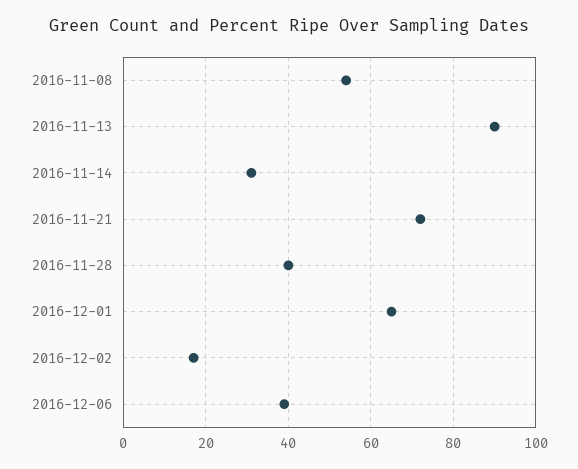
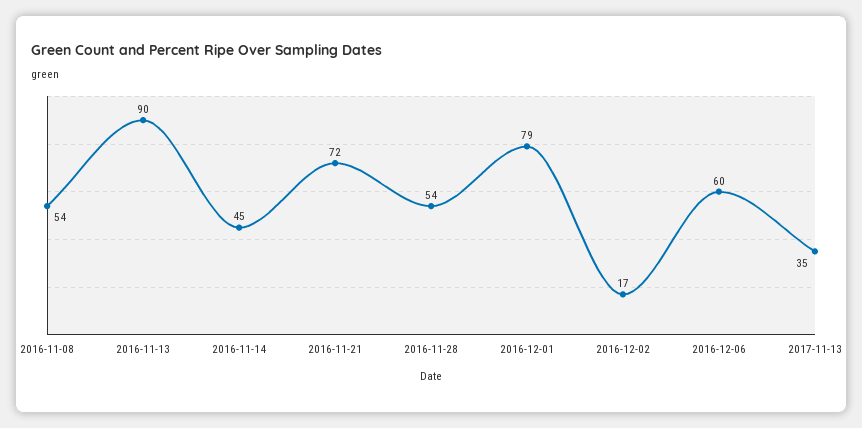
2016-11-14: 30 -> 45
2016-11-28: 40 -> 54
2016-12-01: 65 -> 79
2016-12-06: 40 -> 60
2017-11-13: none -> 35

